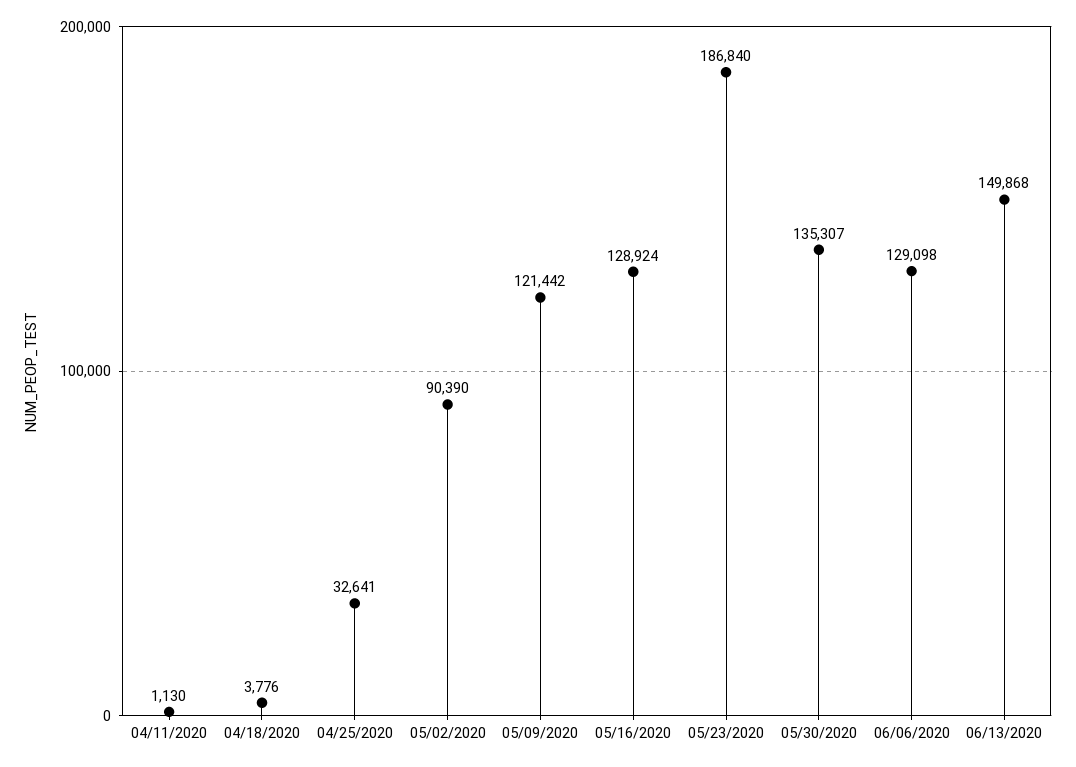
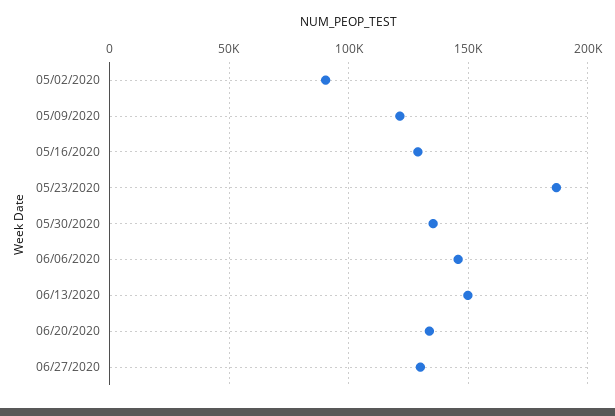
04/11/2020: 1130 -> none
04/18/2020: 3776 -> none
04/25/2020: 32641 -> none
06/06/2020: 129098 -> 145000
06/20/2020: none -> 135000
06/27/2020: none -> 130000

